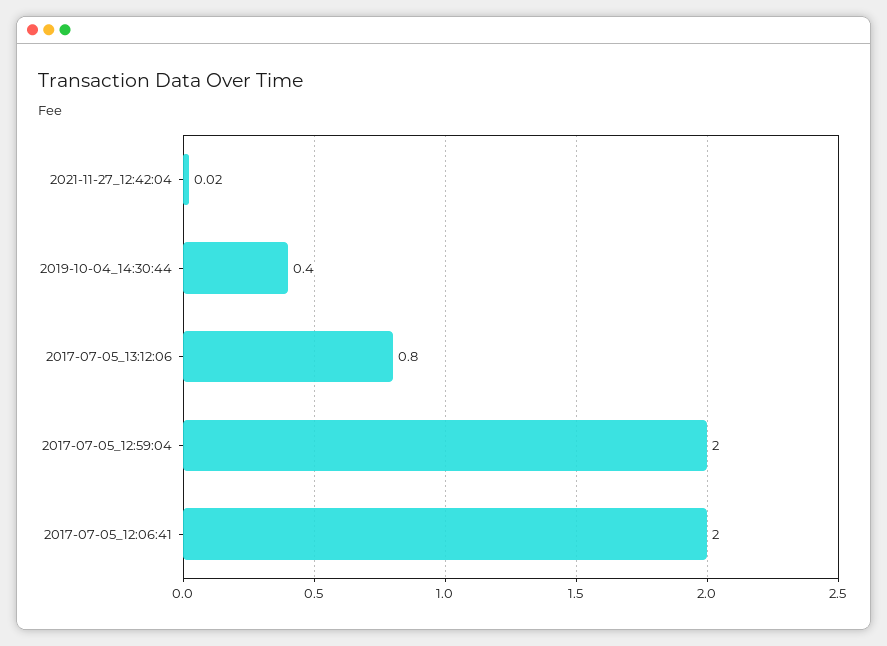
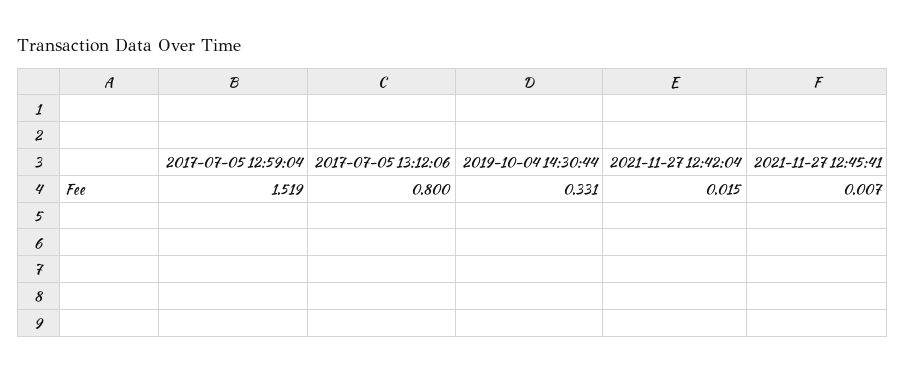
2019-10-04_14:30:44: 0.4 -> 0.331
2017-07-05_12:59:04: 2 -> 1.519
2017-07-05_12:06:41: 2 -> none
2021-11-27 12:45:41: none -> 0.007

